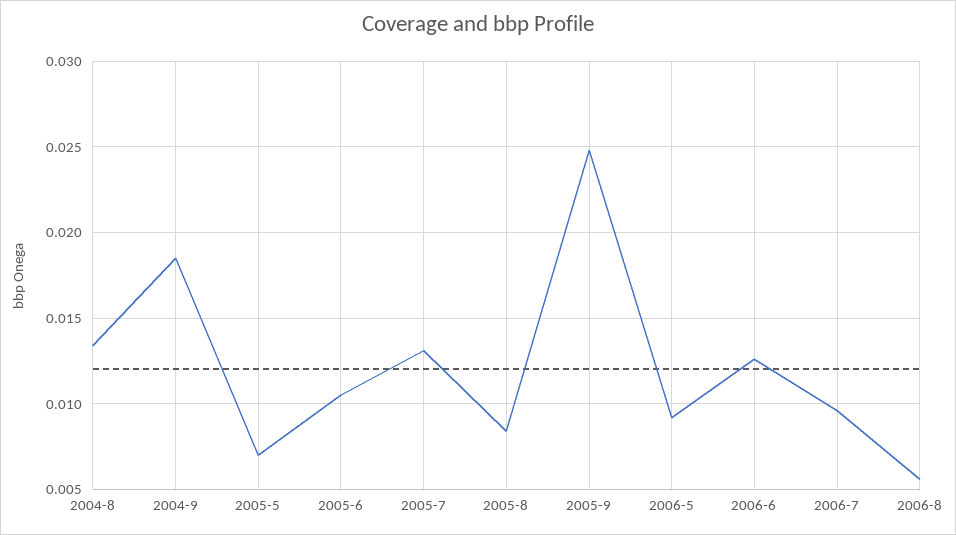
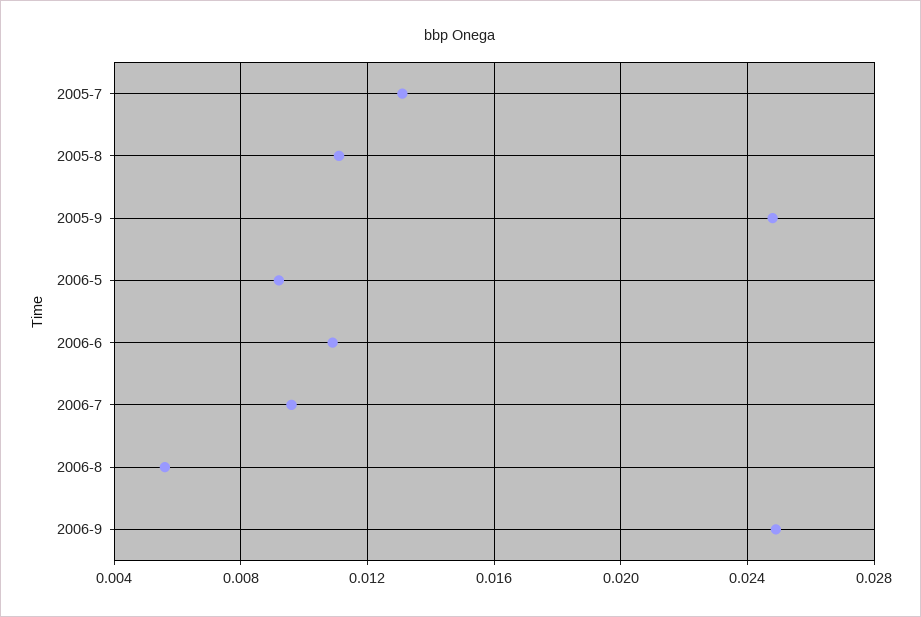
2004-8: 0.0135 -> none
2004-9: 0.0185 -> none
2005-5: 0.007 -> none
2005-6: 0.0105 -> none
2005-8: 0.0085 -> 0.011
2006-6: 0.0125 -> 0.011
2006-9: none -> 0.025

